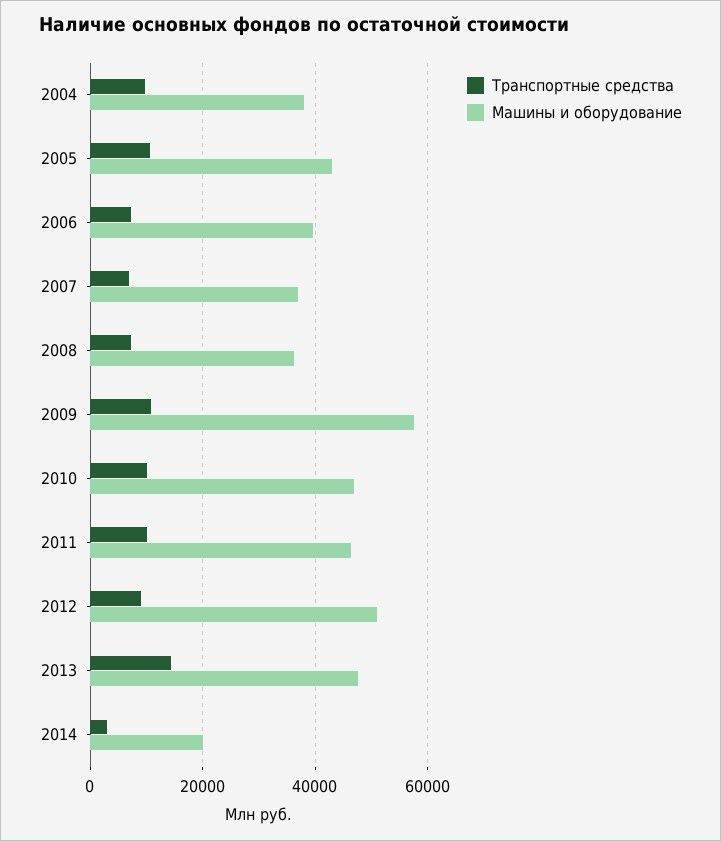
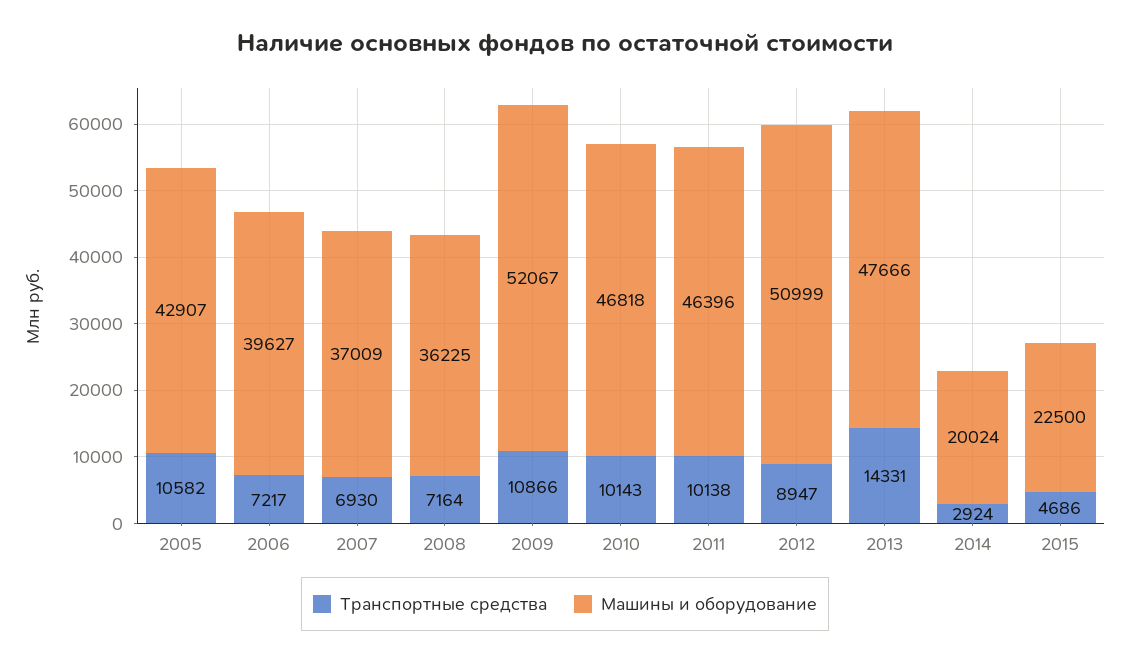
Транспортные средства, 2004: 10000 -> none
Машины и оборудование, 2004: 38000 -> none
Машины и оборудование, 2009: 58000 -> 52067
Транспортные средства, 2015: none -> 4686
Машины и оборудование, 2015: none -> 22500

